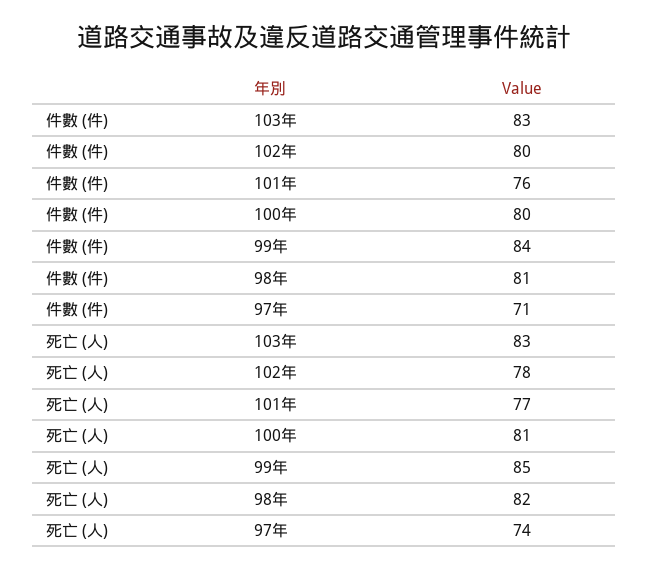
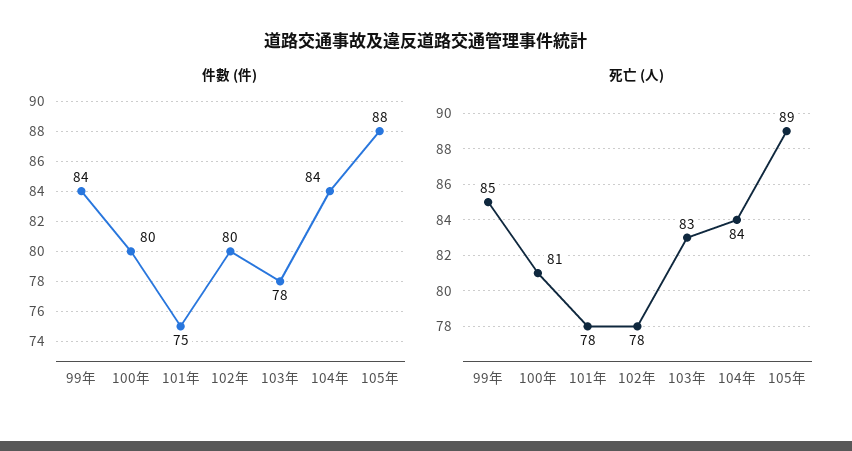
件數 (件), 103年: 83 -> 78
件數 (件), 101年: 76 -> 75
件數 (件), 98年: 81 -> none
件數 (件), 97年: 71 -> none
死亡 (人), 101年: 77 -> 78
死亡 (人), 98年: 82 -> none
死亡 (人), 97年: 74 -> none
件數 (件), 104年: none -> 84
件數 (件), 105年: none -> 88
死亡 (人), 104年: none -> 84
死亡 (人), 105年: none -> 89

